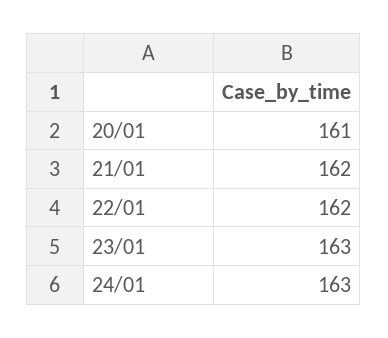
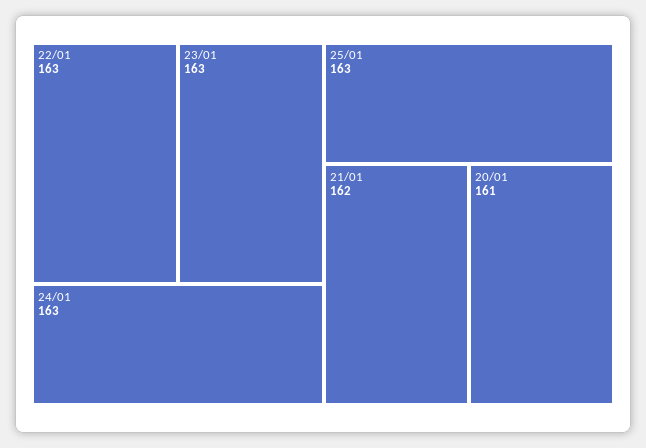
22/01: 162 -> 163
25/01: none -> 163

